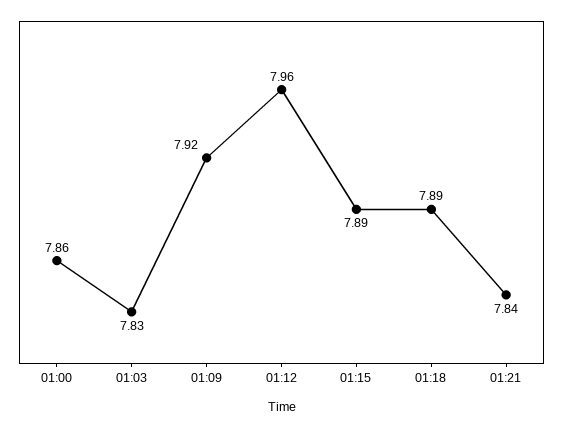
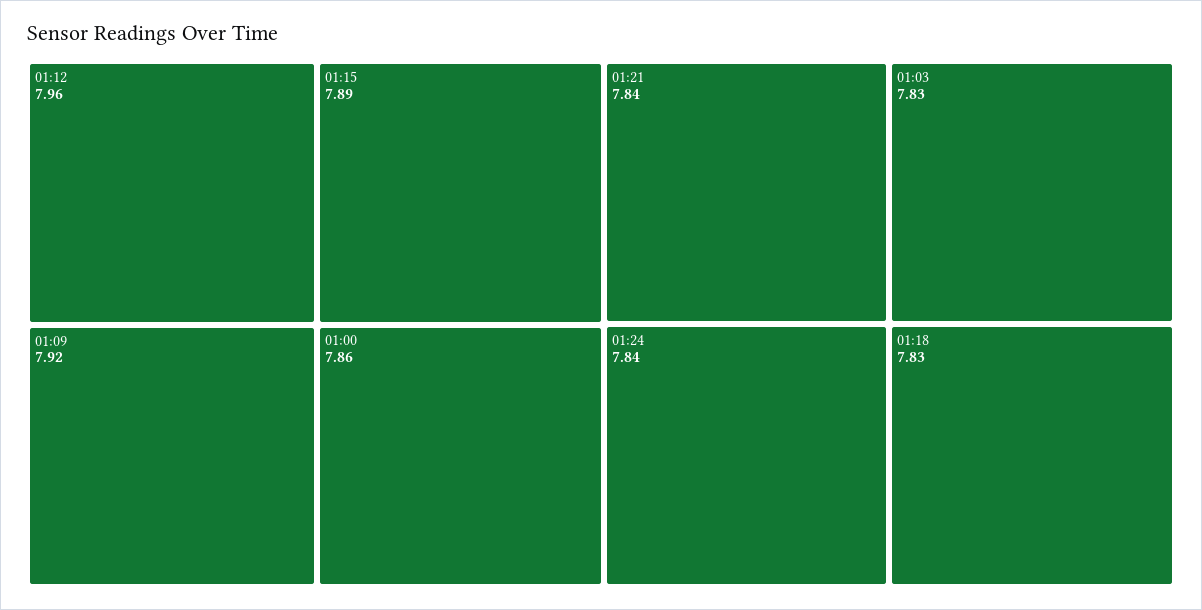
01:18: 7.89 -> 7.83
01:24: none -> 7.84

